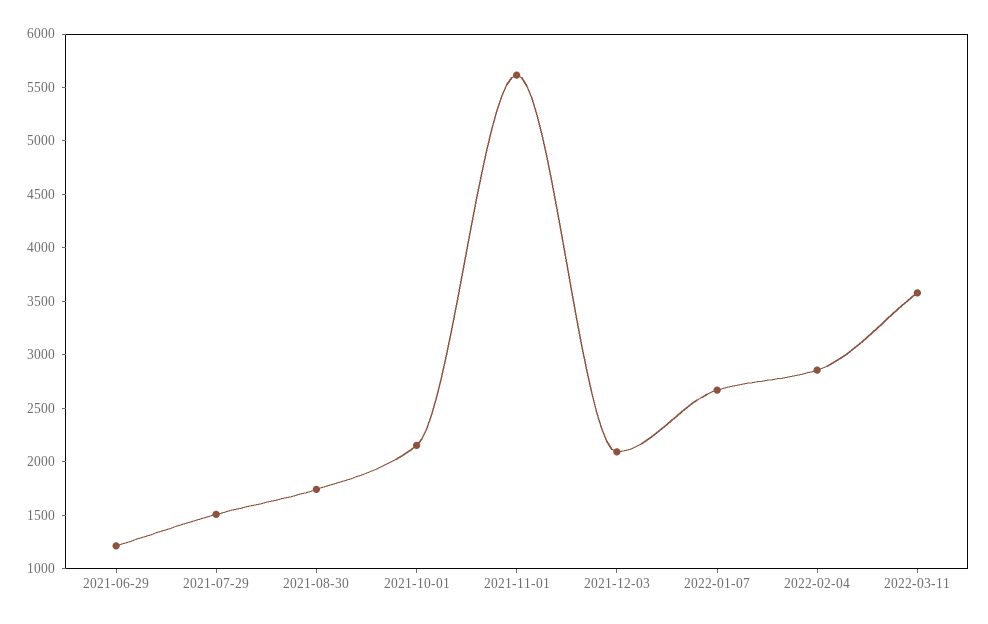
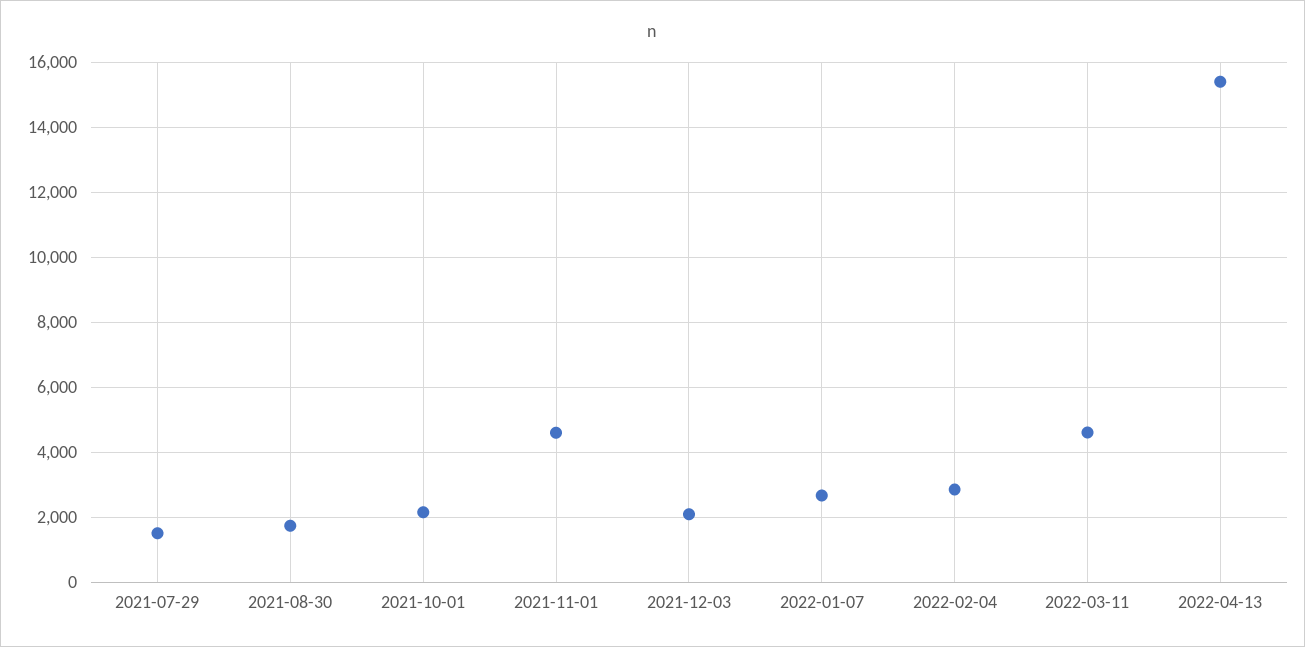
2021-06-29: 1200 -> none
2021-11-01: 5600 -> 4600
2022-03-11: 3600 -> 4600
2022-04-13: none -> 15400

